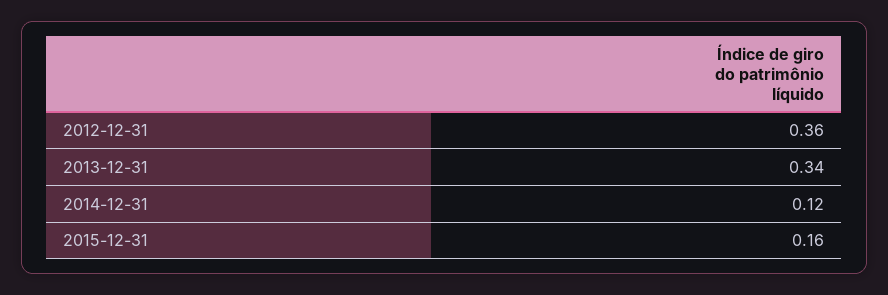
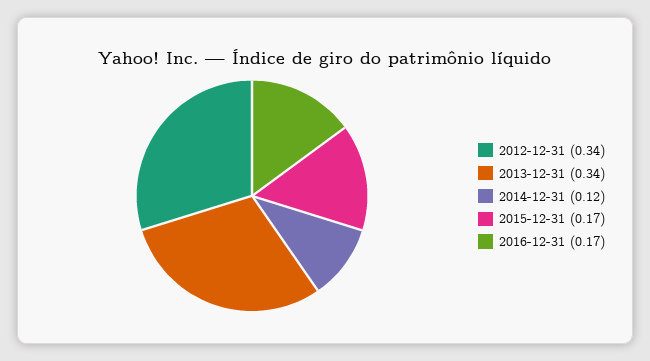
2012-12-31: 0.36 -> 0.34
2015-12-31: 0.16 -> 0.17
2016-12-31: none -> 0.17

